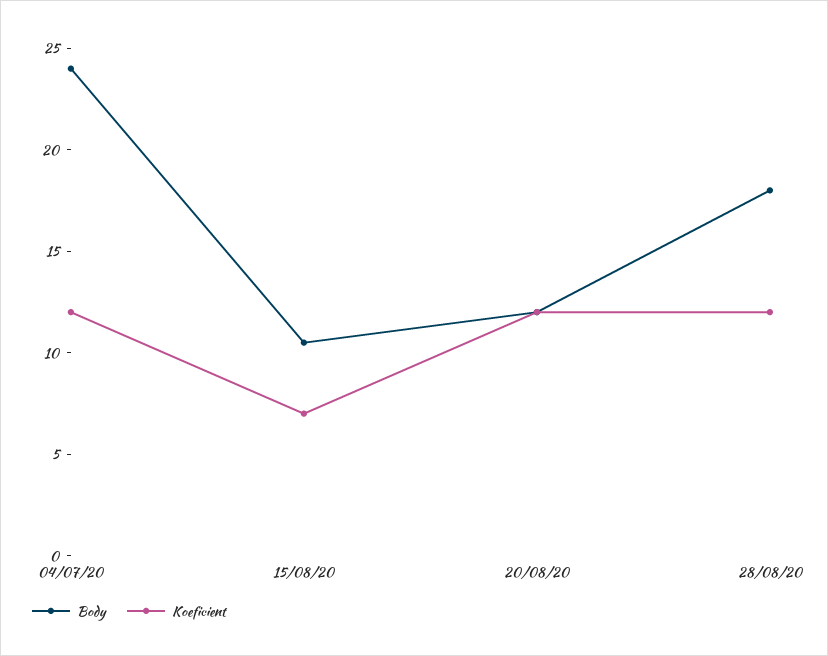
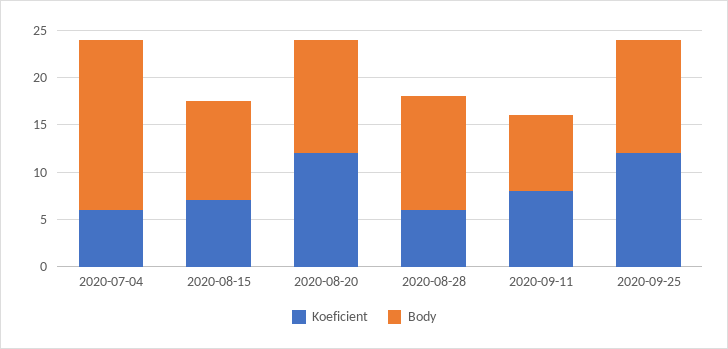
Body, 04/07/20: 24 -> 18
Koeficient, 04/07/20: 12 -> 6
Body, 28/08/20: 18 -> 12
Koeficient, 28/08/20: 12 -> 6
Koeficient, 2020-09-11: none -> 8
Body, 2020-09-11: none -> 8
Koeficient, 2020-09-25: none -> 12
Body, 2020-09-25: none -> 12

